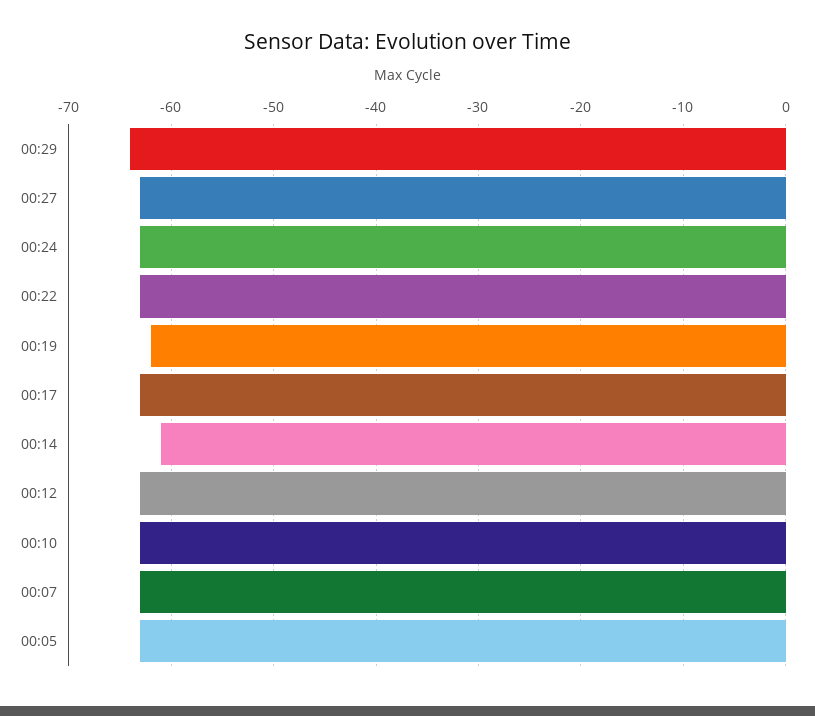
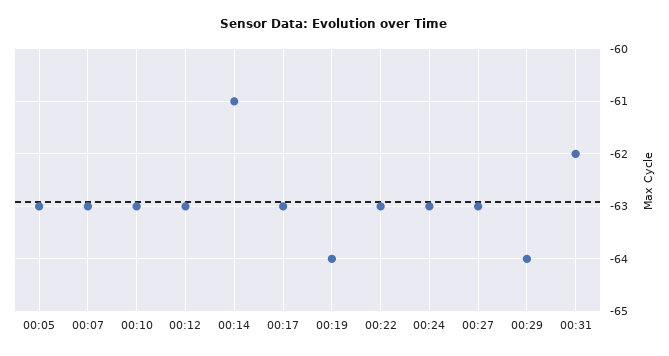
00:19: -62 -> -64
00:31: none -> -62

